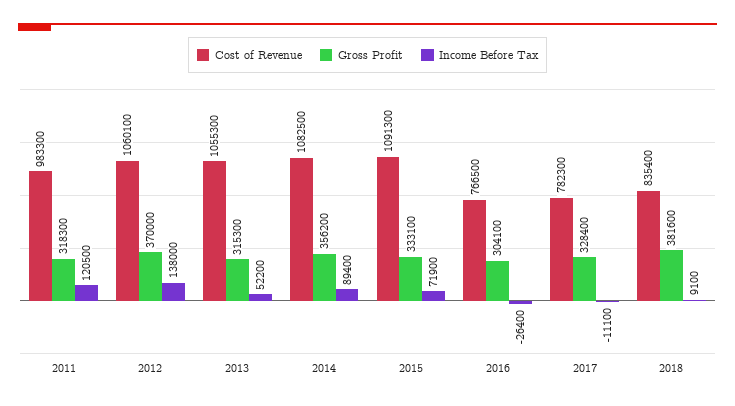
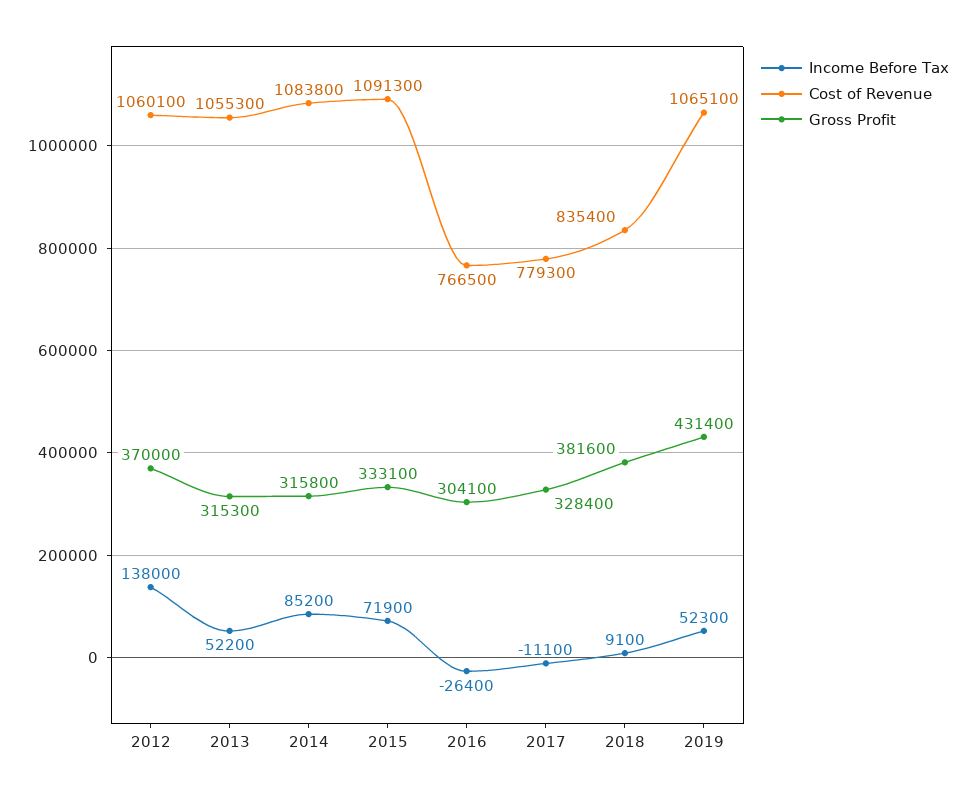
Cost of Revenue, 2011: 983300 -> none
Gross Profit, 2011: 318300 -> none
Income Before Tax, 2011: 120500 -> none
Cost of Revenue, 2014: 1082500 -> 1083800
Gross Profit, 2014: 356200 -> 315800
Income Before Tax, 2014: 89400 -> 85200
Cost of Revenue, 2017: 782300 -> 779300
Income Before Tax, 2019: none -> 52300
Cost of Revenue, 2019: none -> 1065100
Gross Profit, 2019: none -> 431400

